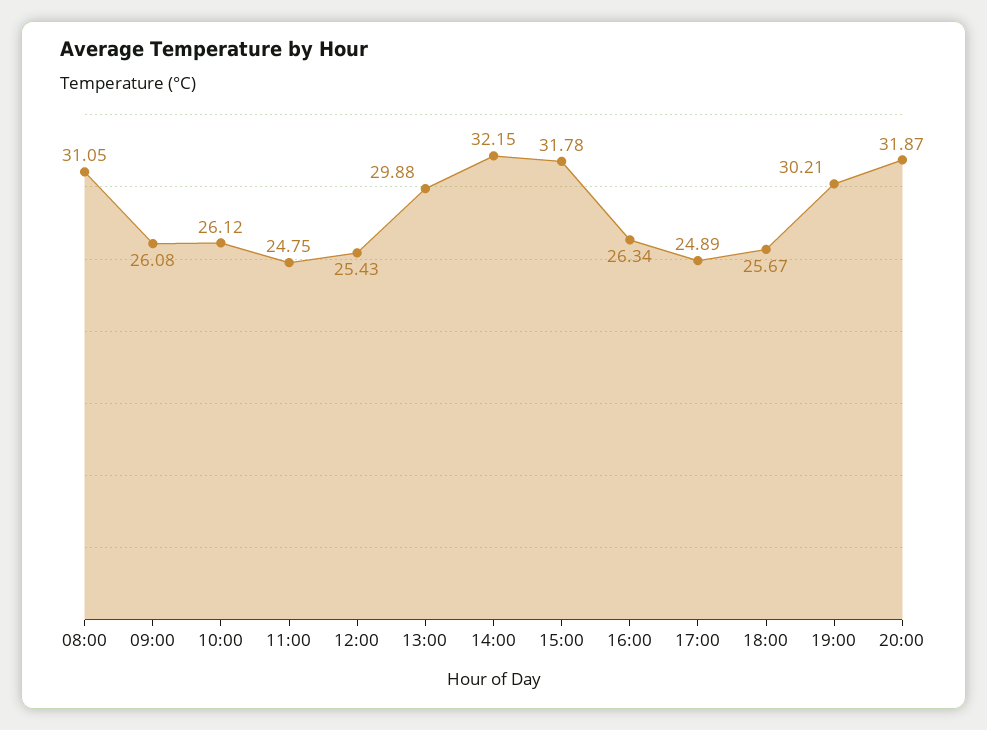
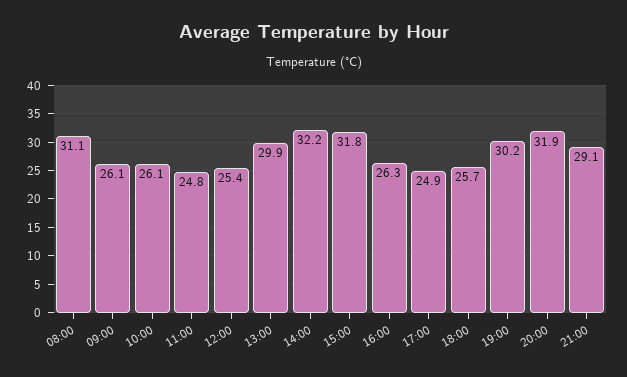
21:00: none -> 29.1

